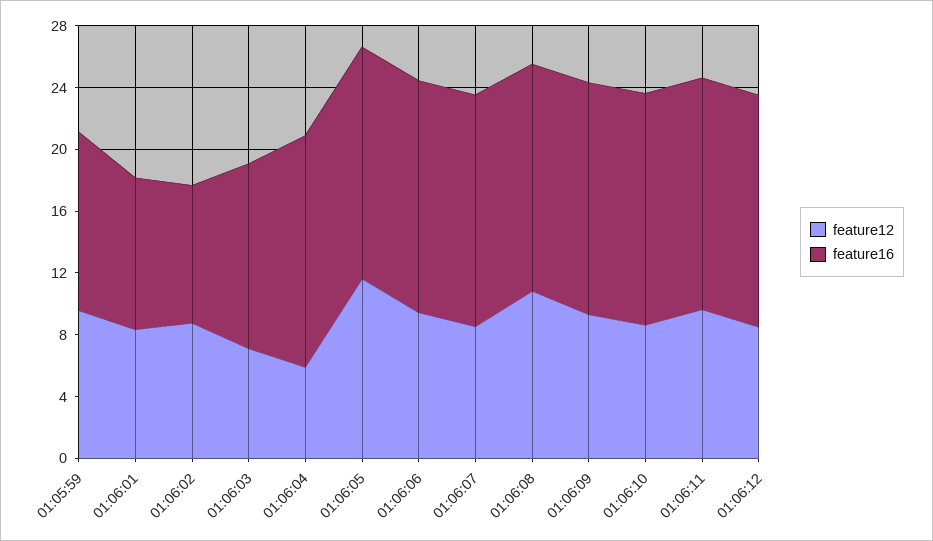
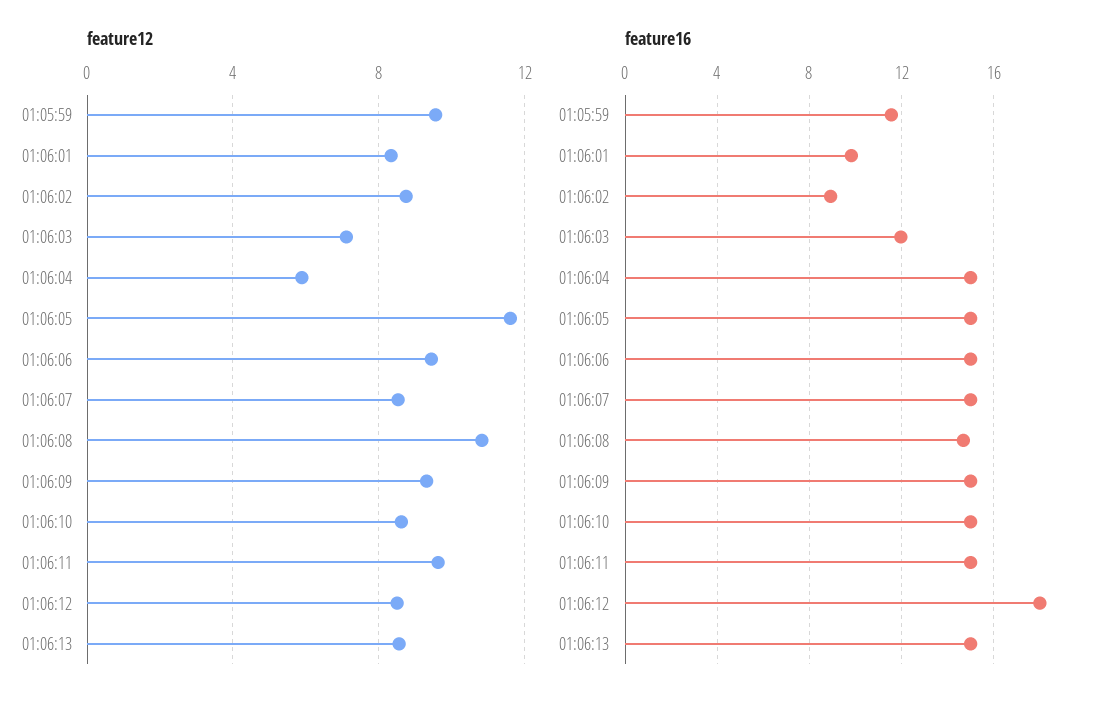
feature16, 01:06:12: 15 -> 18
feature12, 01:06:13: none -> 8.5
feature16, 01:06:13: none -> 15

